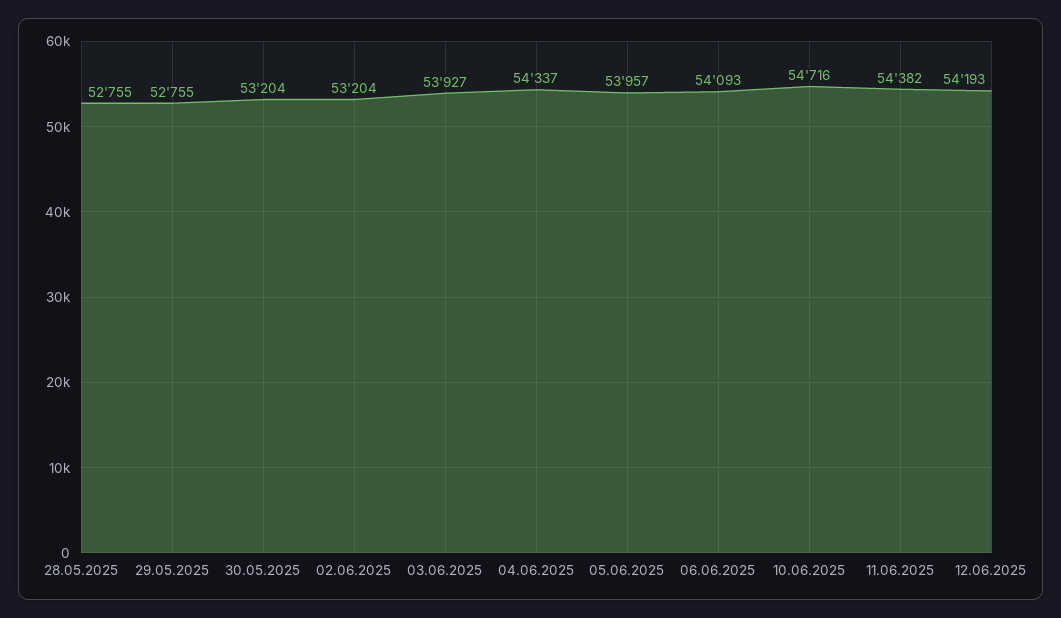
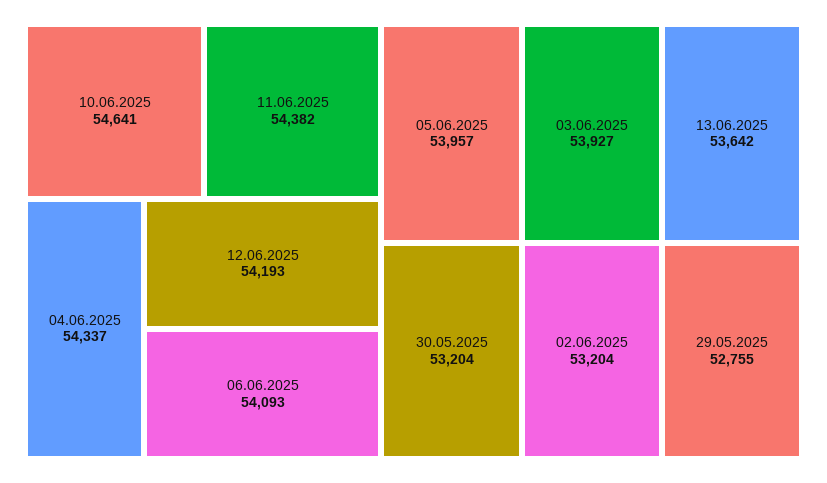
28.05.2025: 52755 -> none
10.06.2025: 54716 -> 54641
13.06.2025: none -> 53642

